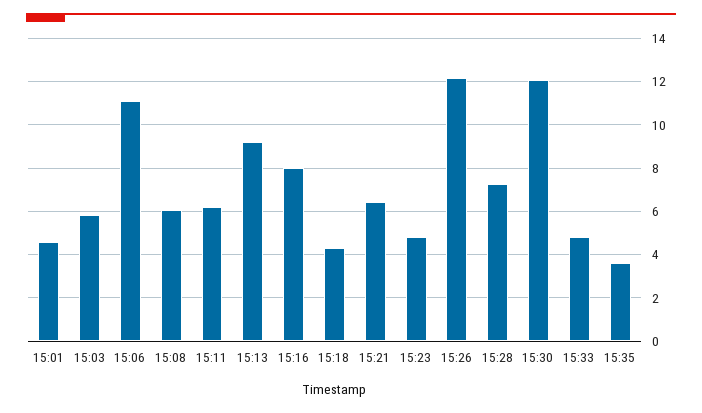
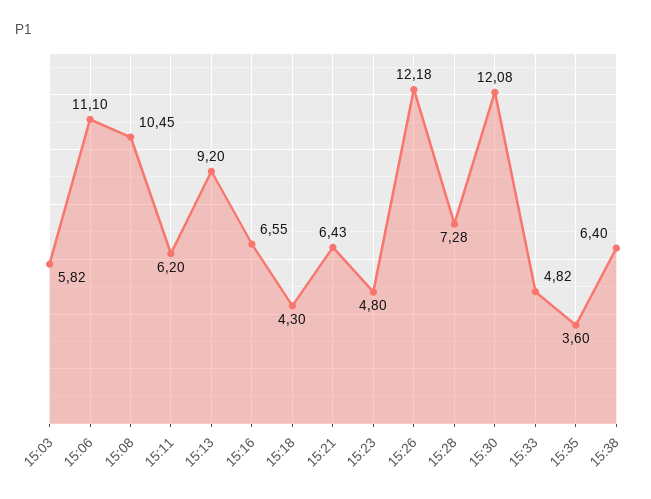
15:01: 4.5 -> none
15:08: 6 -> 10.45
15:16: 8 -> 6.55
15:38: none -> 6.4

